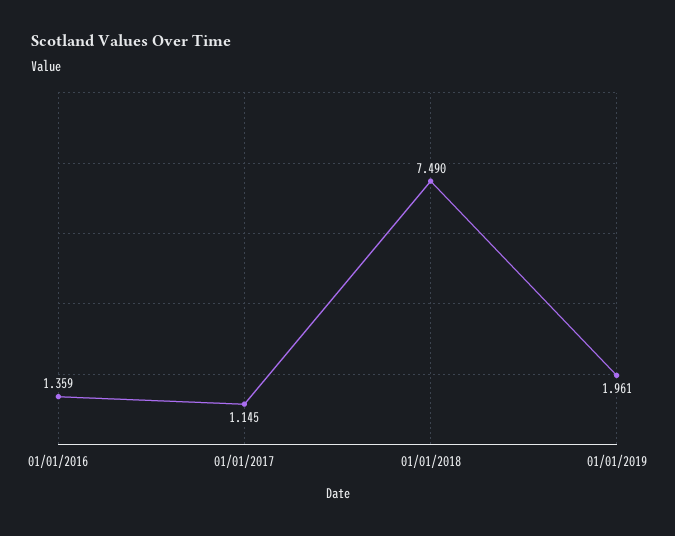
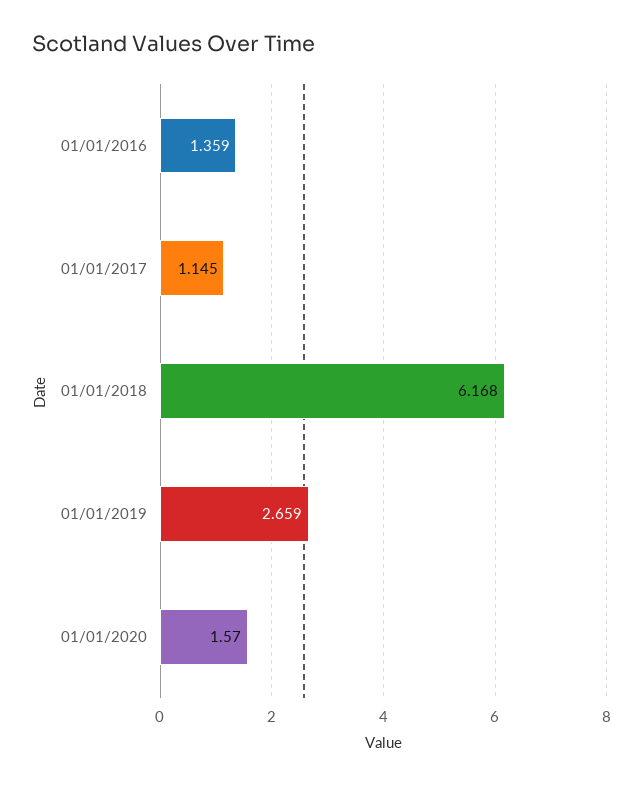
01/01/2018: 7.49 -> 6.168
01/01/2019: 1.961 -> 2.659
01/01/2020: none -> 1.57

